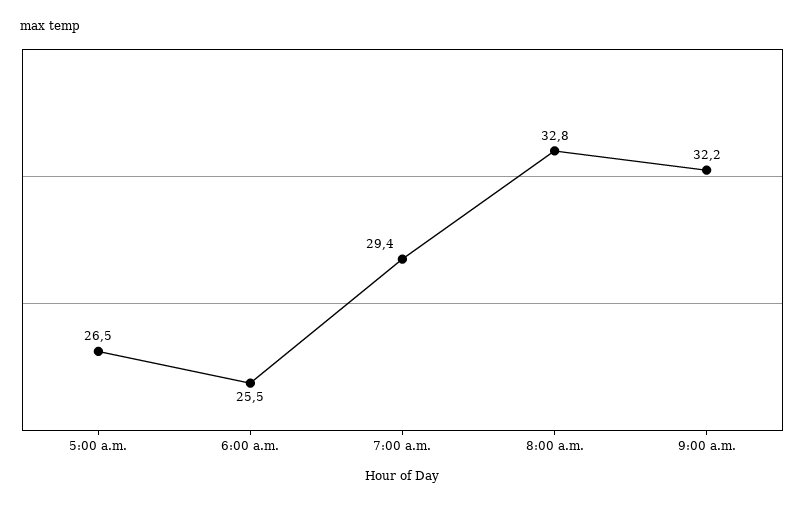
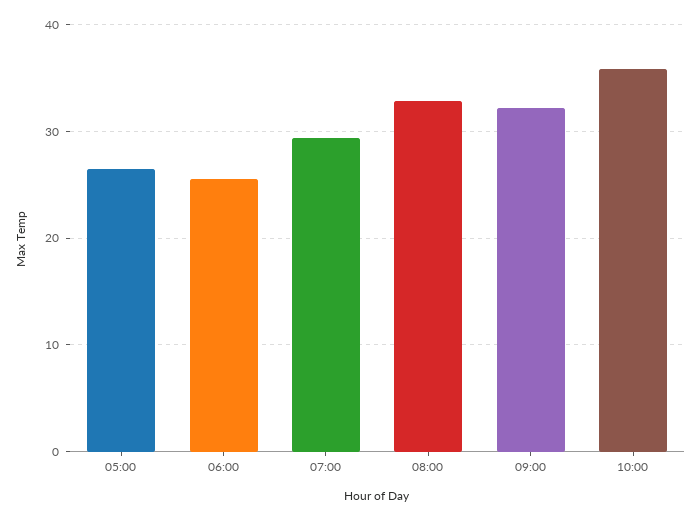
10:00: none -> 36

